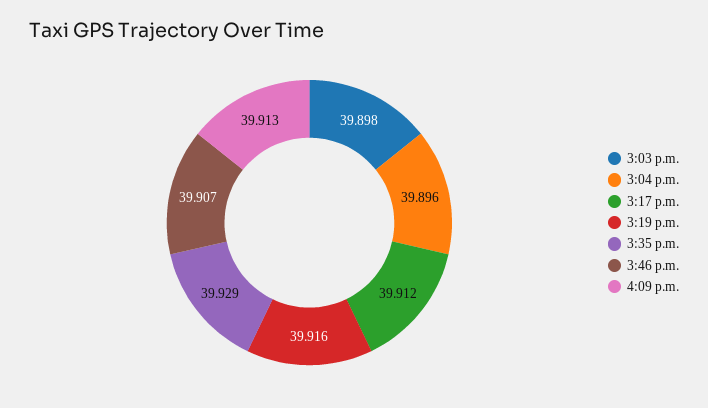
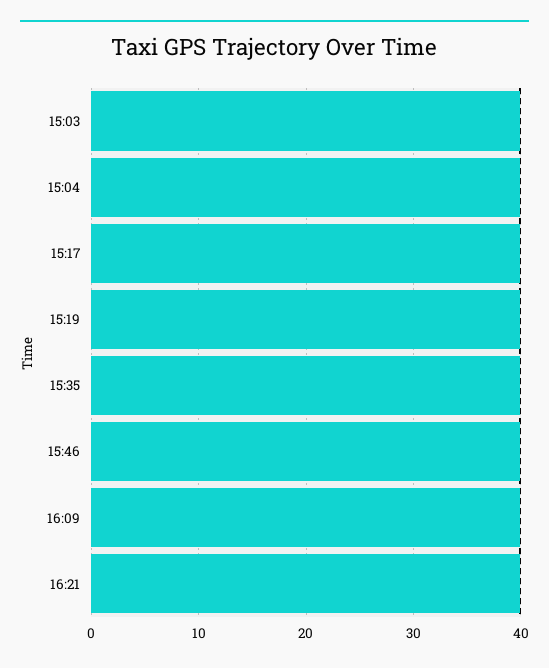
16:21: none -> 40

